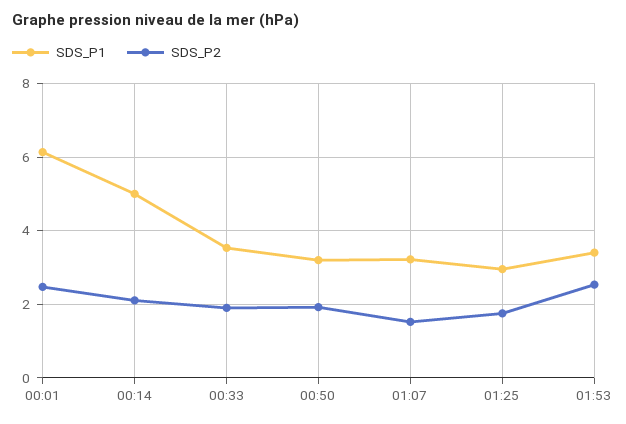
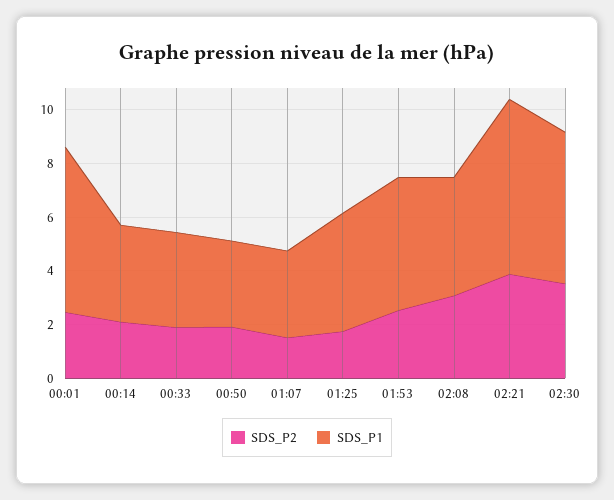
SDS_P1, 00:14: 5 -> 3.5
SDS_P1, 01:25: 3 -> 4.5
SDS_P1, 01:53: 3.4 -> 5
SDS_P2, 02:08: none -> 3
SDS_P1, 02:08: none -> 4.5
SDS_P2, 02:21: none -> 4
SDS_P1, 02:21: none -> 6.5
SDS_P2, 02:30: none -> 3.5
SDS_P1, 02:30: none -> 5.5

